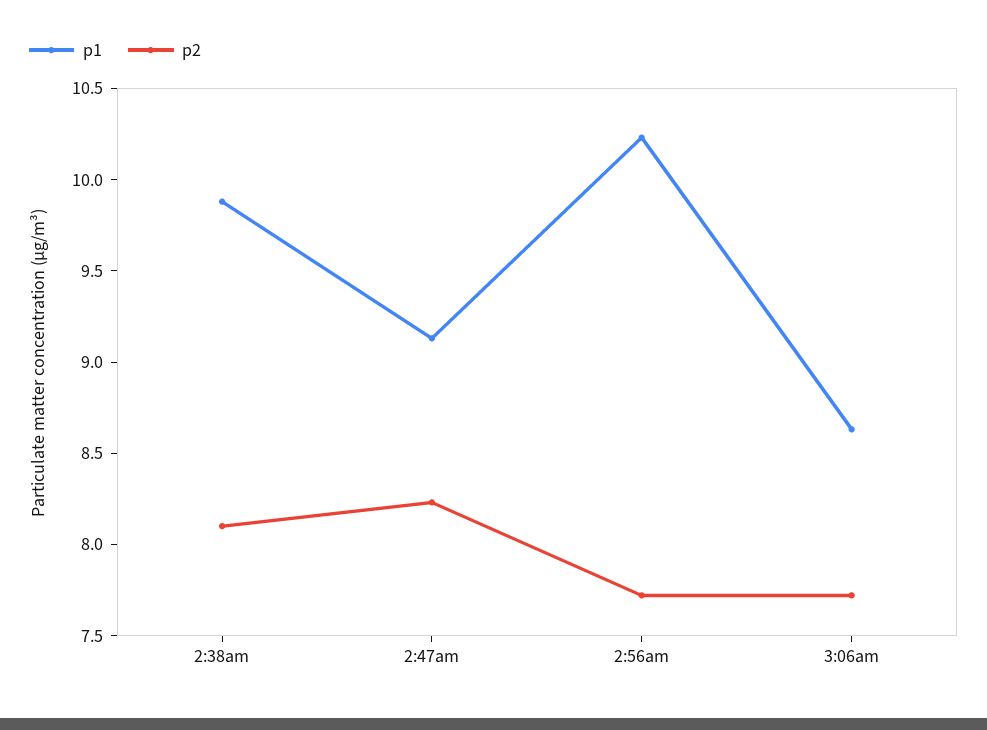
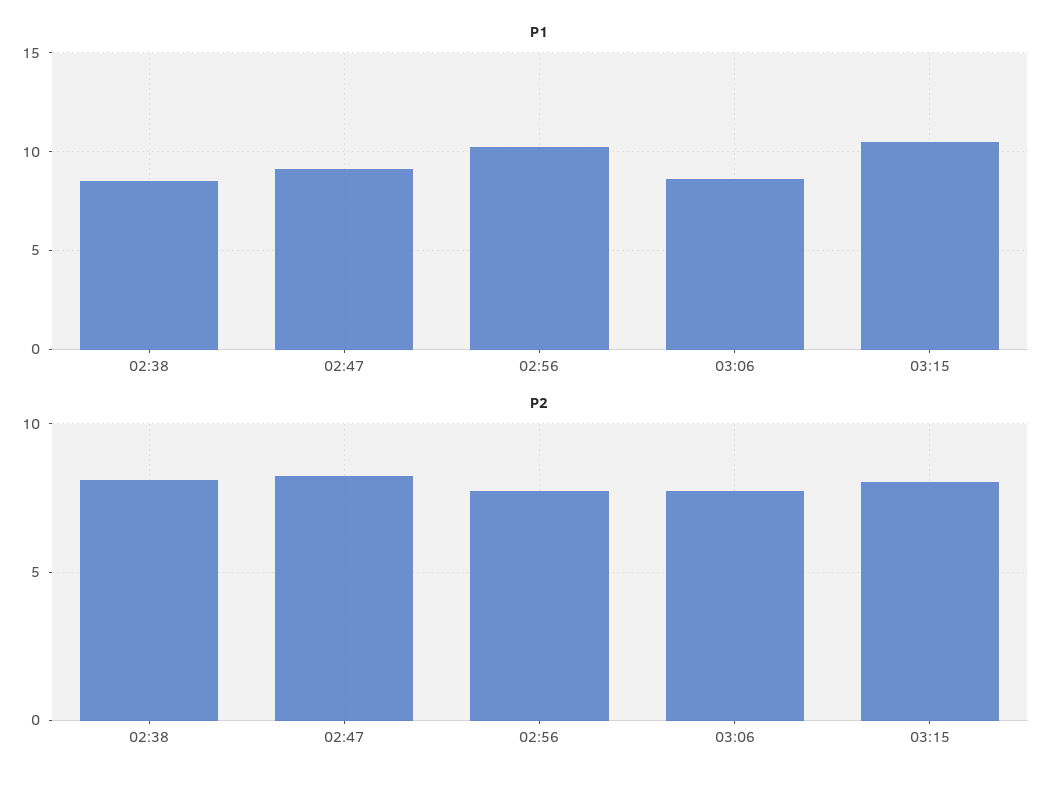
p1, 2:38am: 9.9 -> 8.5
p1, 03:15: none -> 10.5
p2, 03:15: none -> 8

